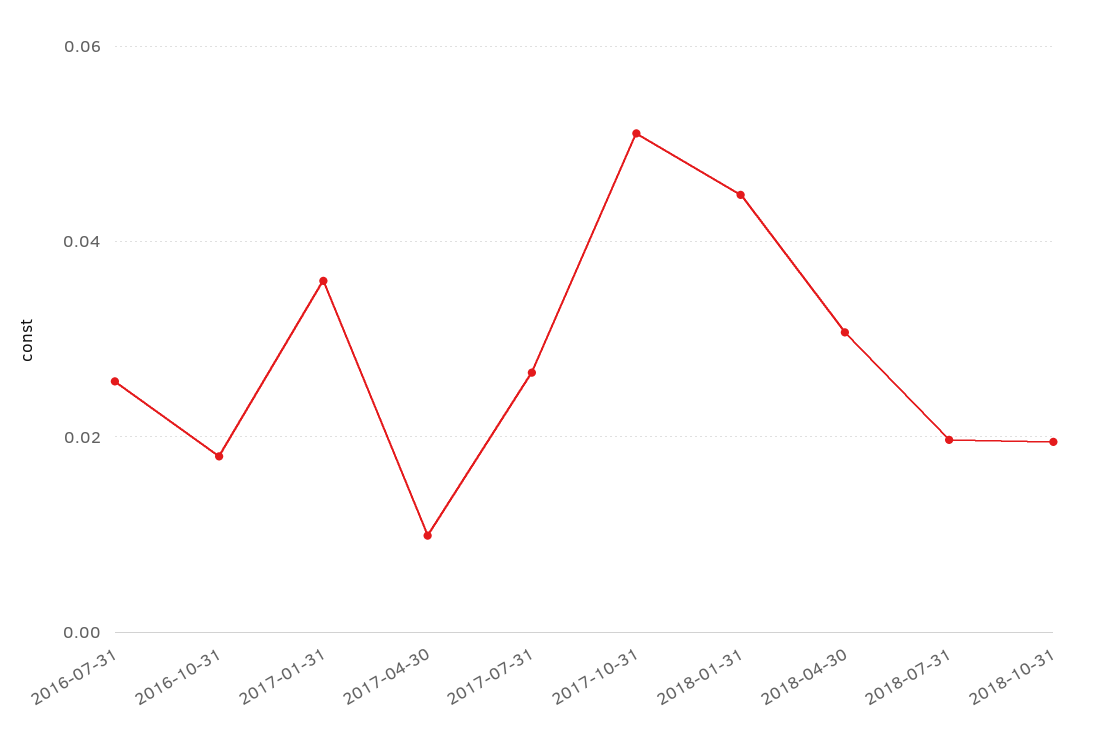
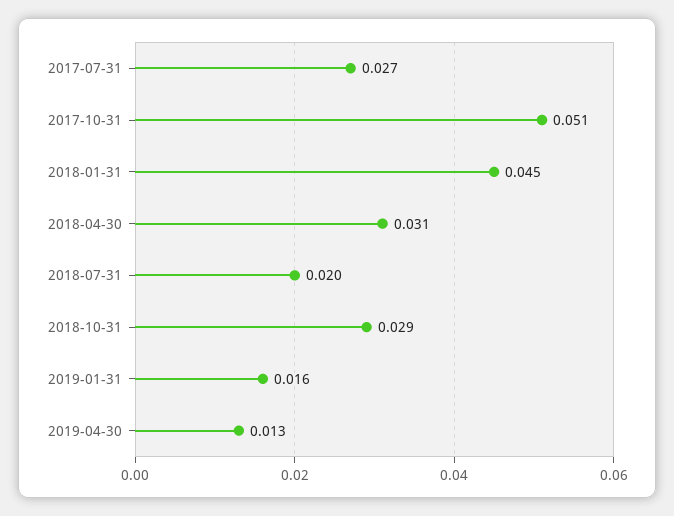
2016-07-31: 0.026 -> none
2016-10-31: 0.018 -> none
2017-01-31: 0.036 -> none
2017-04-30: 0.01 -> none
2018-10-31: 0.02 -> 0.029
2019-01-31: none -> 0.016
2019-04-30: none -> 0.013

